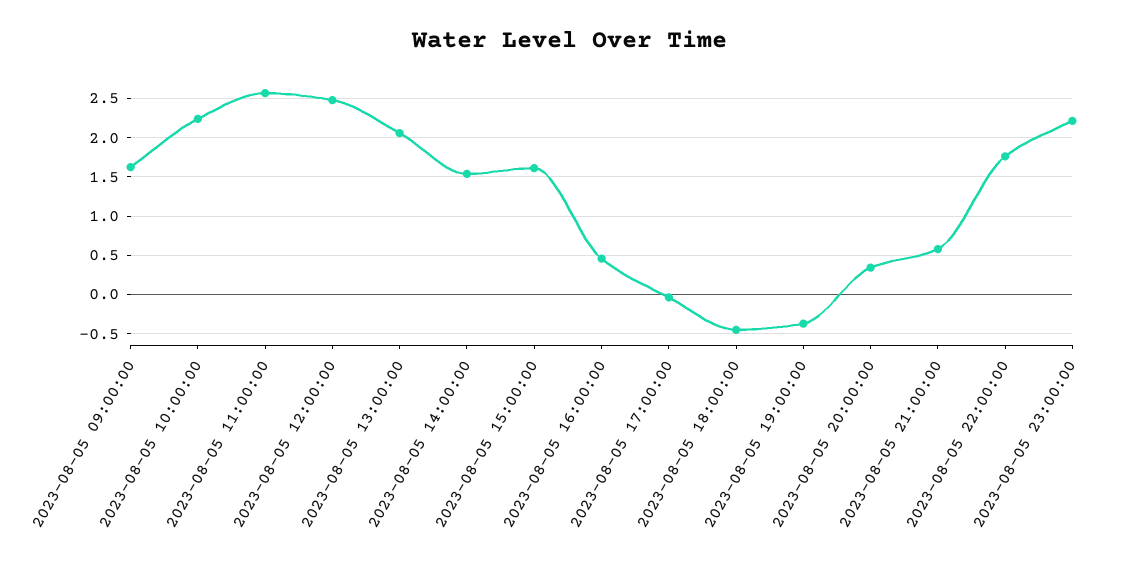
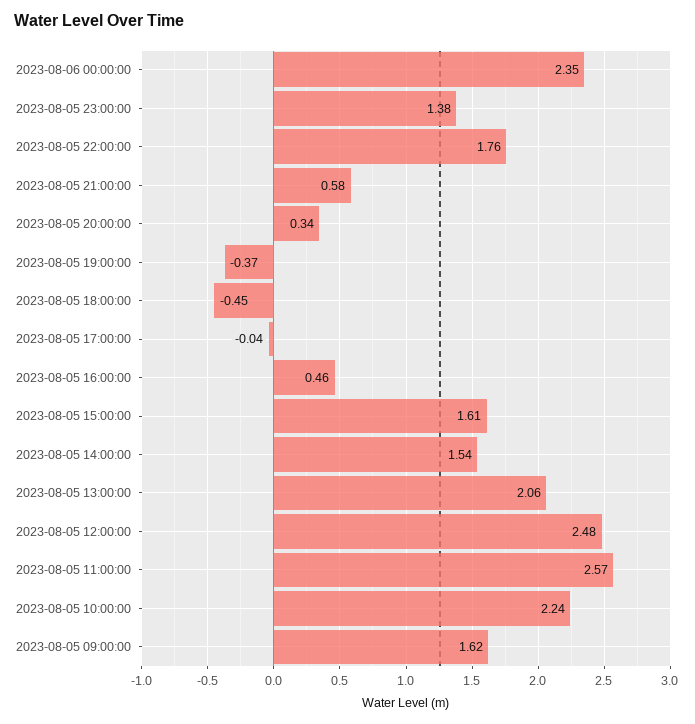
2023-08-05 23:00:00: 2.2 -> 1.38
2023-08-06 00:00:00: none -> 2.35

